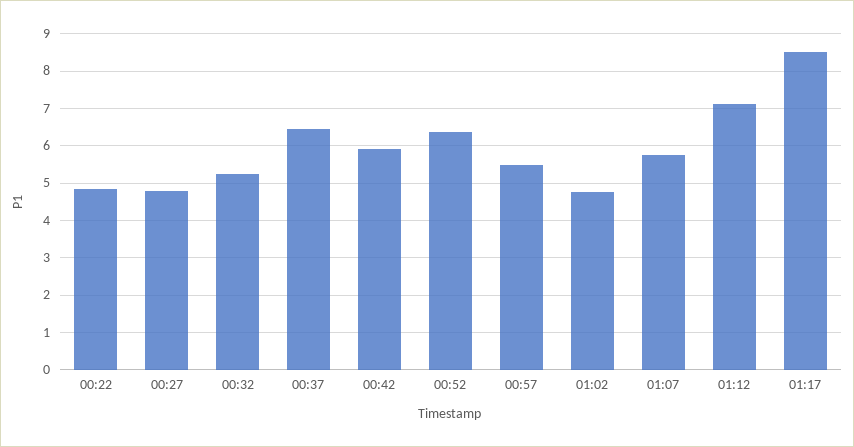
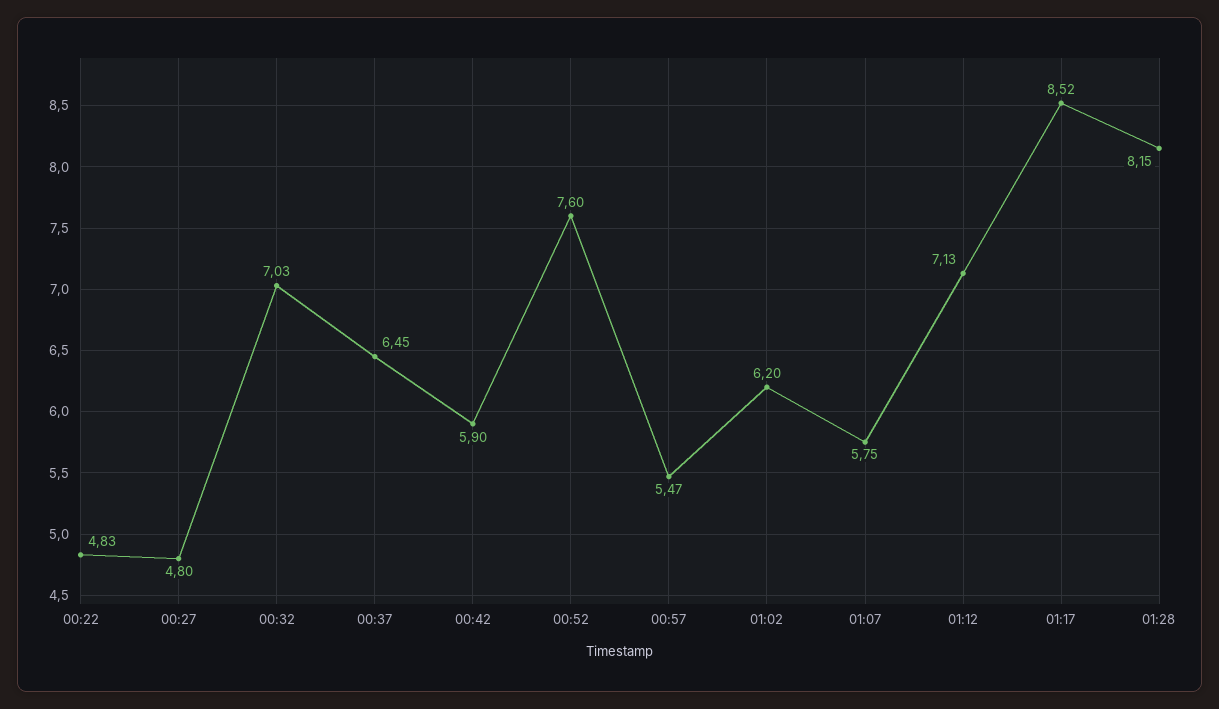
00:32: 5.2 -> 7.03
00:52: 6.4 -> 7.6
01:02: 4.8 -> 6.2
01:28: none -> 8.15

